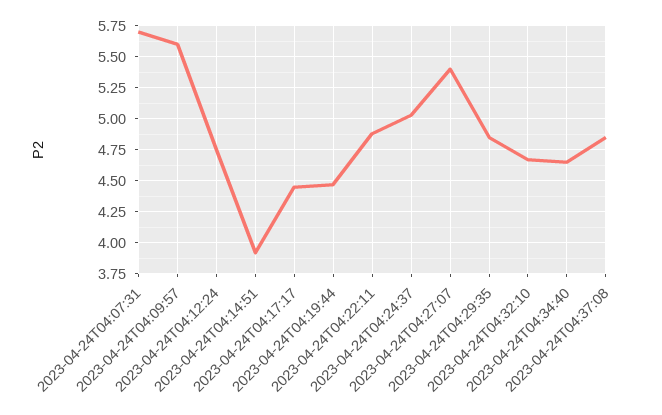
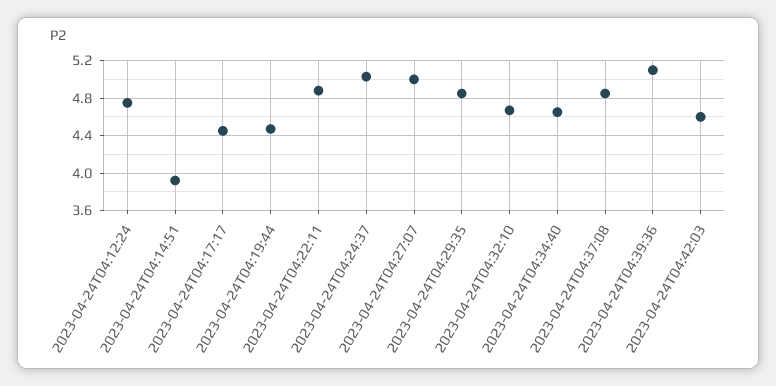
2023-04-24T04:07:31: 5.7 -> none
2023-04-24T04:09:57: 5.6 -> none
2023-04-24T04:27:07: 5.4 -> 5
2023-04-24T04:39:36: none -> 5.1
2023-04-24T04:42:03: none -> 4.6

